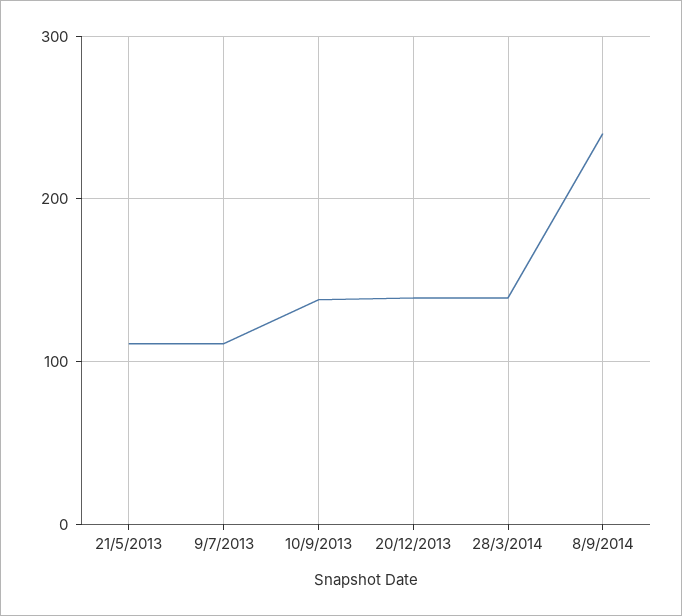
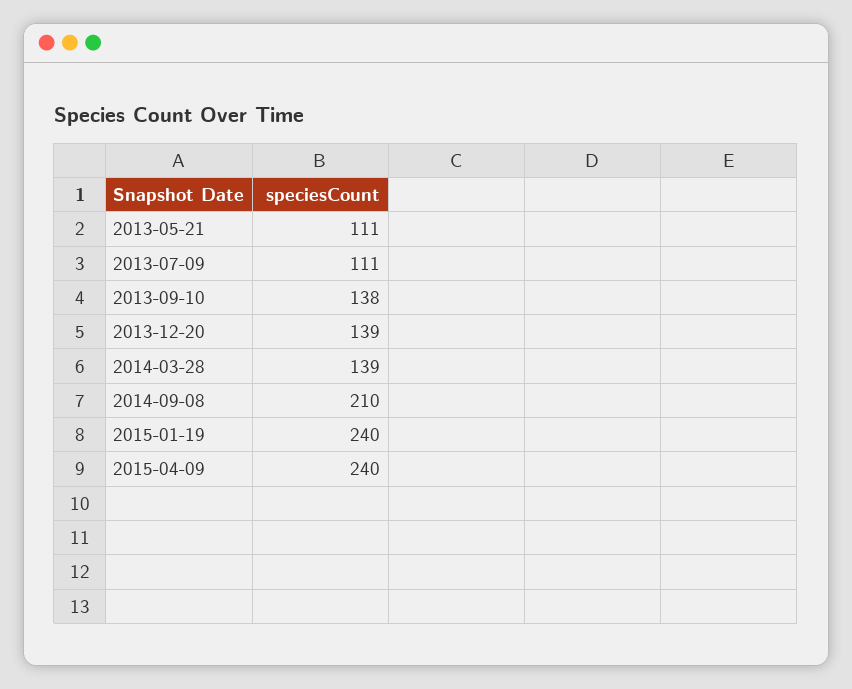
8/9/2014: 240 -> 210
2015-01-19: none -> 240
2015-04-09: none -> 240

